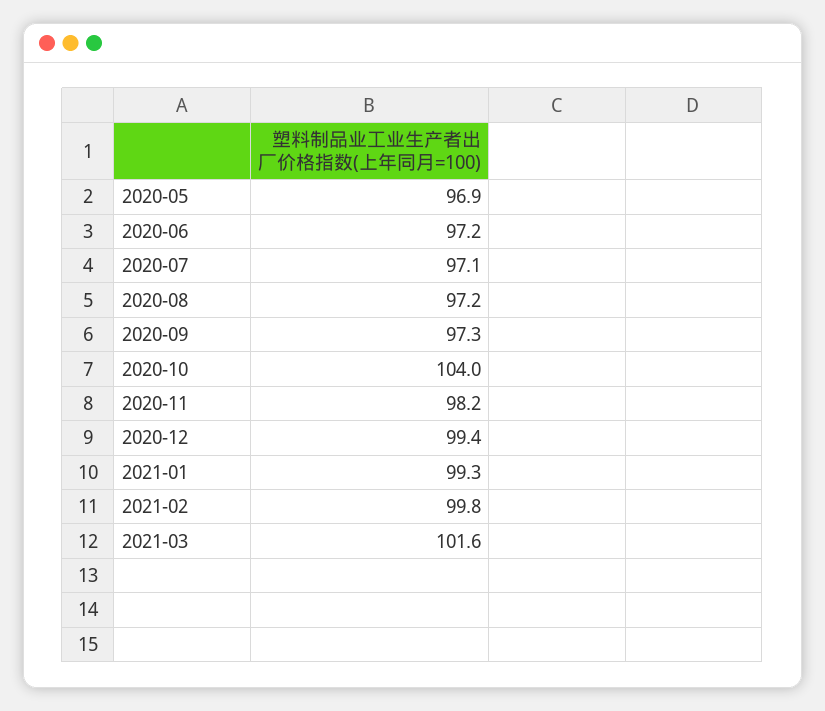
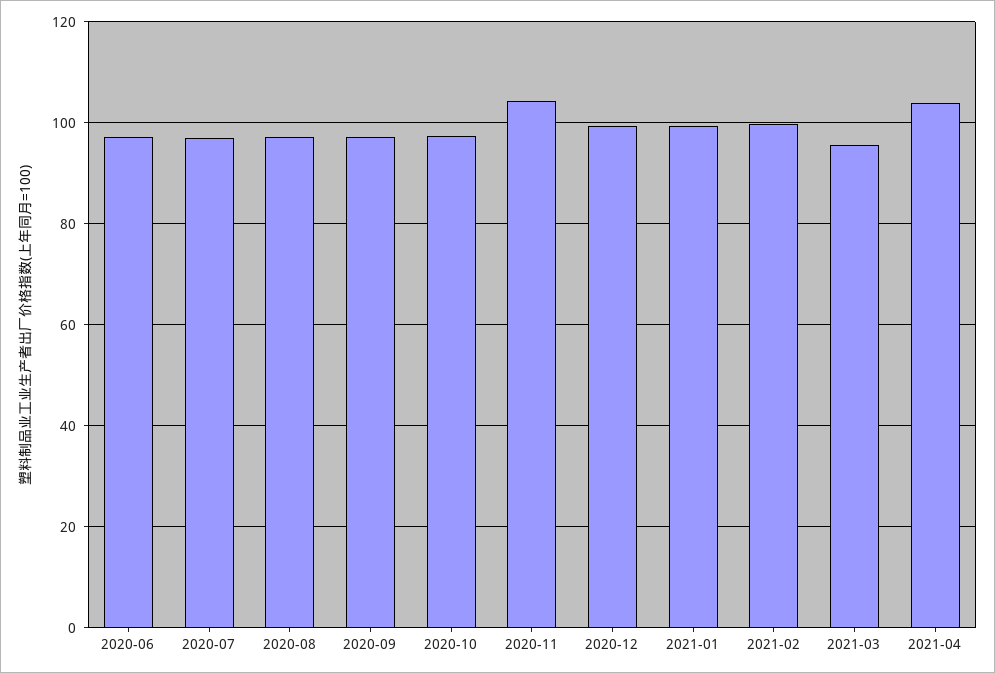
2020-05: 96.9 -> none
2020-10: 104 -> 98
2020-11: 98.2 -> 104
2021-03: 101.6 -> 96
2021-04: none -> 104

